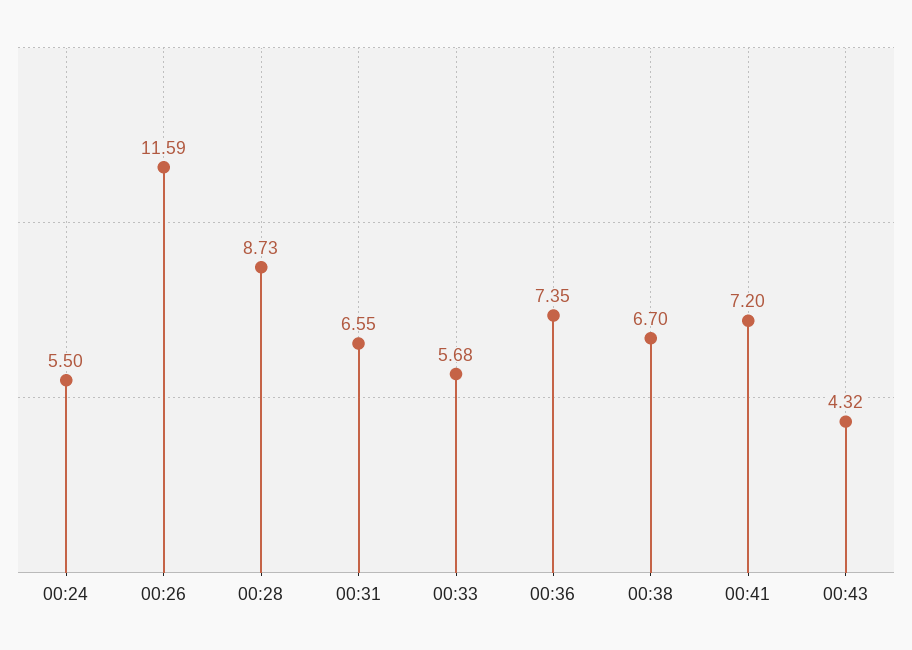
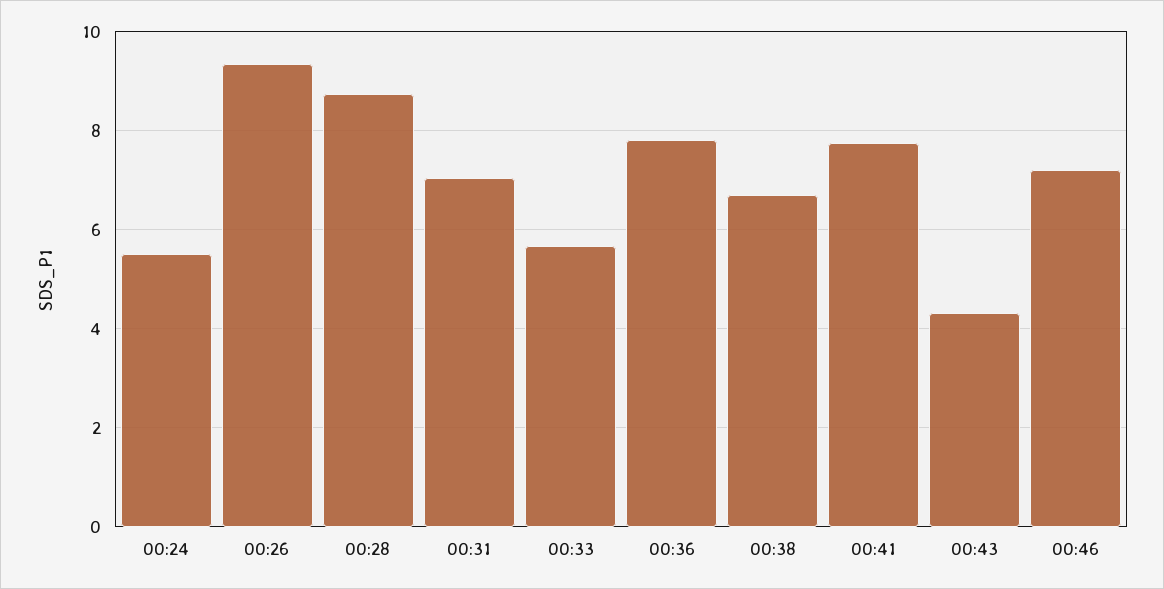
00:26: 11.59 -> 9.4
00:31: 6.55 -> 7
00:36: 7.35 -> 7.8
00:41: 7.2 -> 7.8
00:46: none -> 7.2

